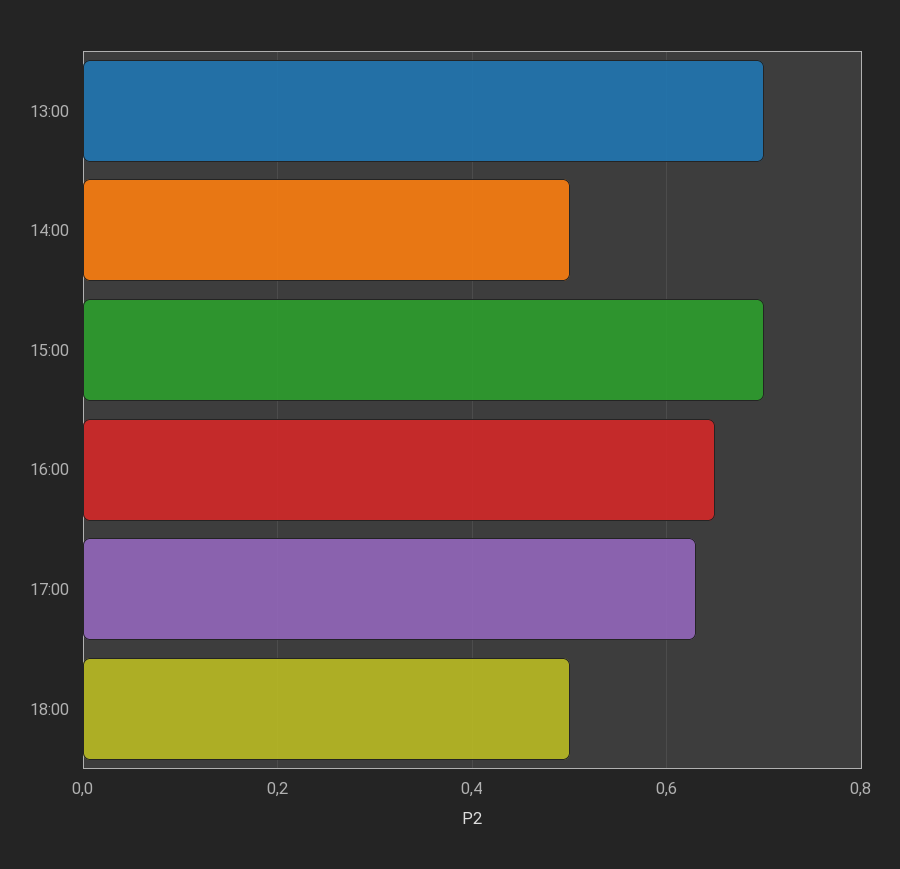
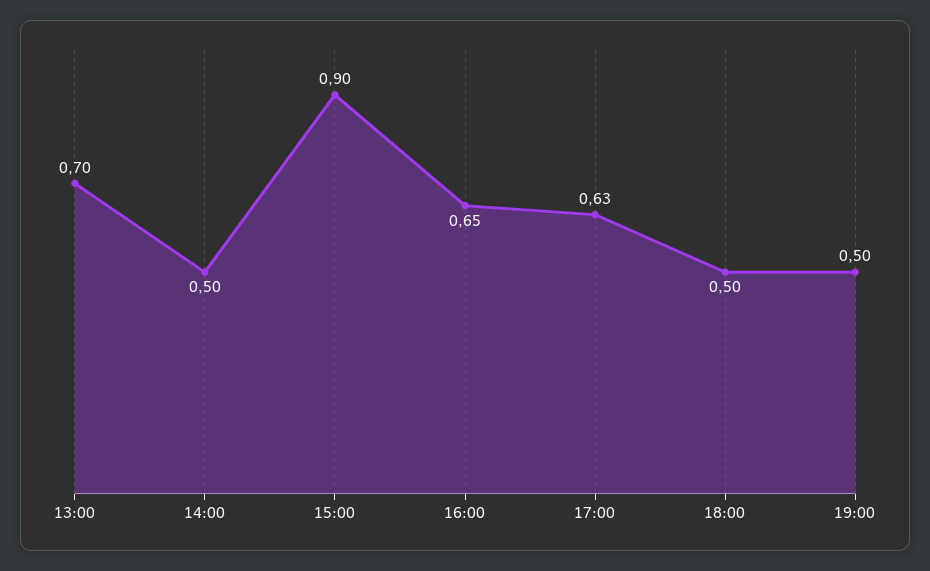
15:00: 0.7 -> 0.9
19:00: none -> 0.5

